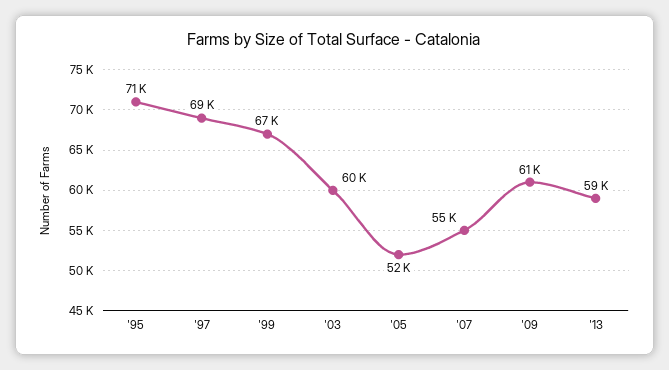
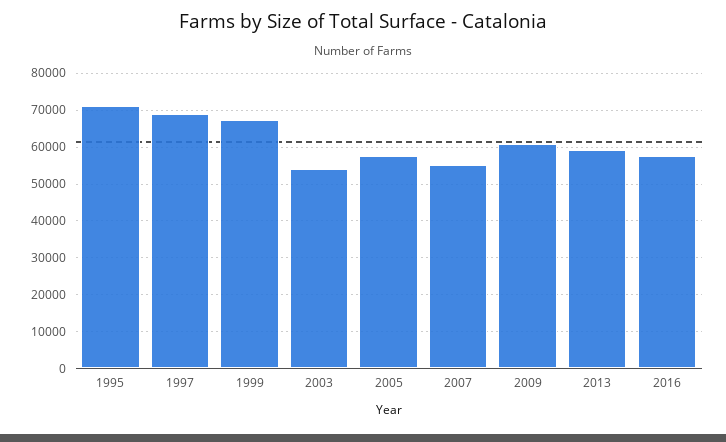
'03: 60000 -> 54000
'05: 52000 -> 58000
2016: none -> 58000

